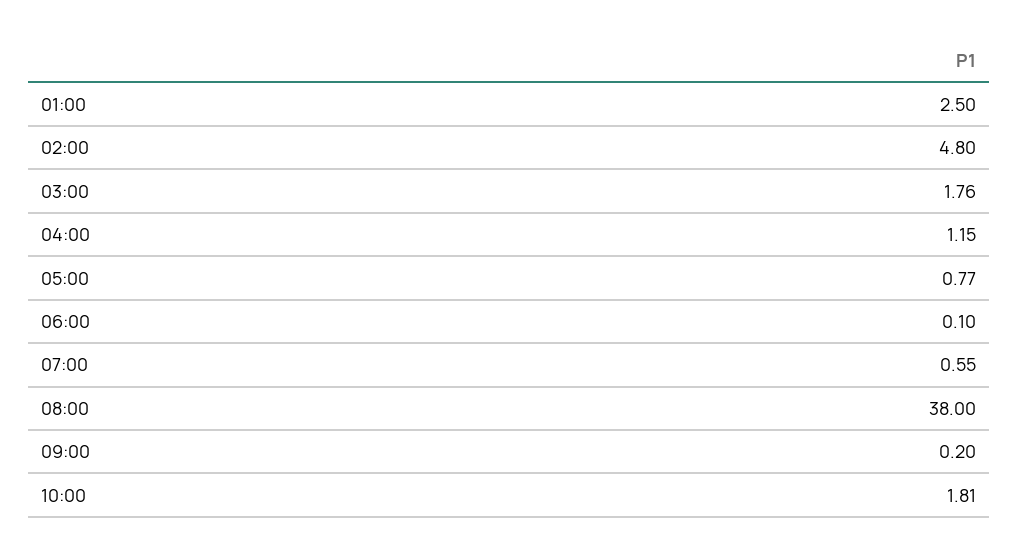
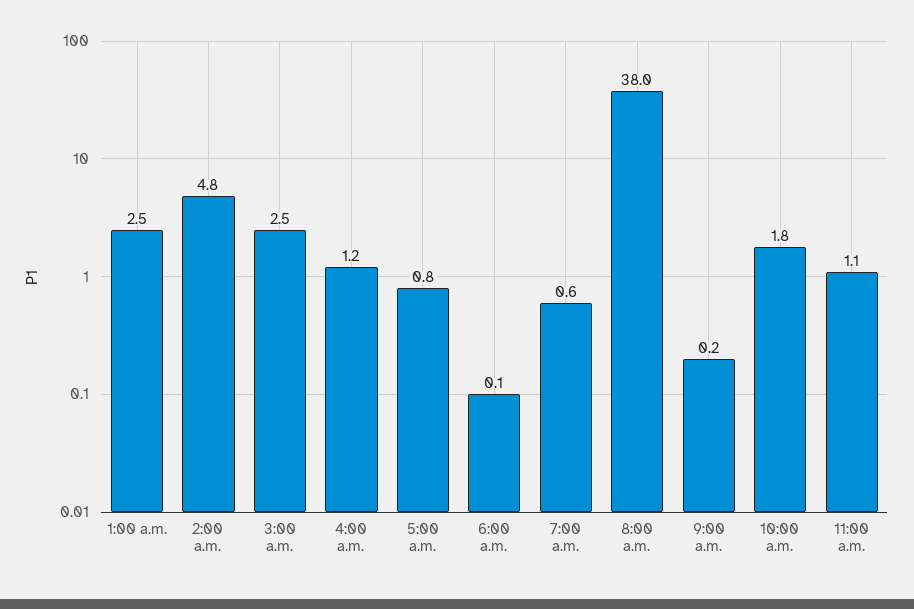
03:00: 1.76 -> 2.5
11:00 a.m.: none -> 1.1

